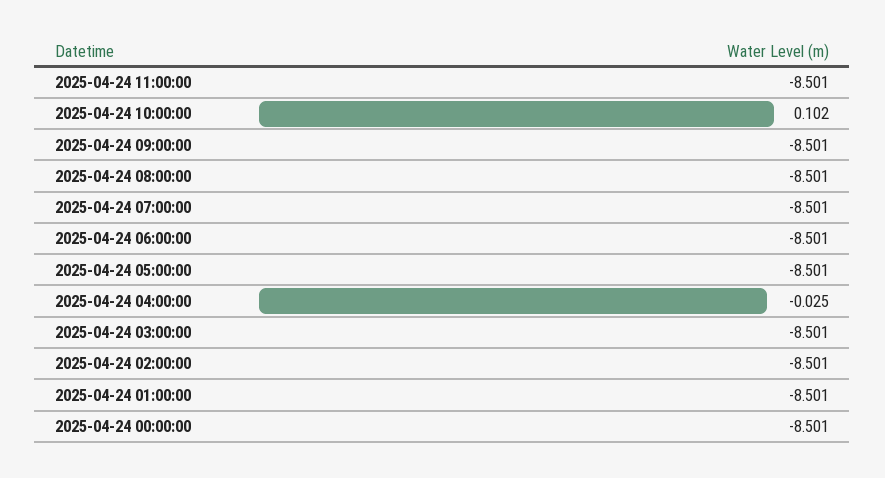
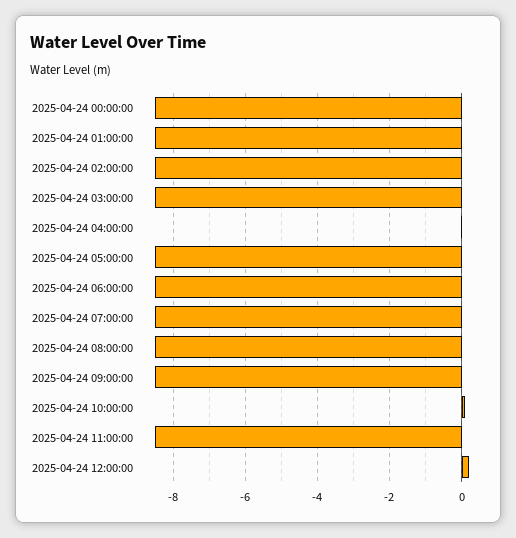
2025-04-24 12:00:00: none -> 0.2

